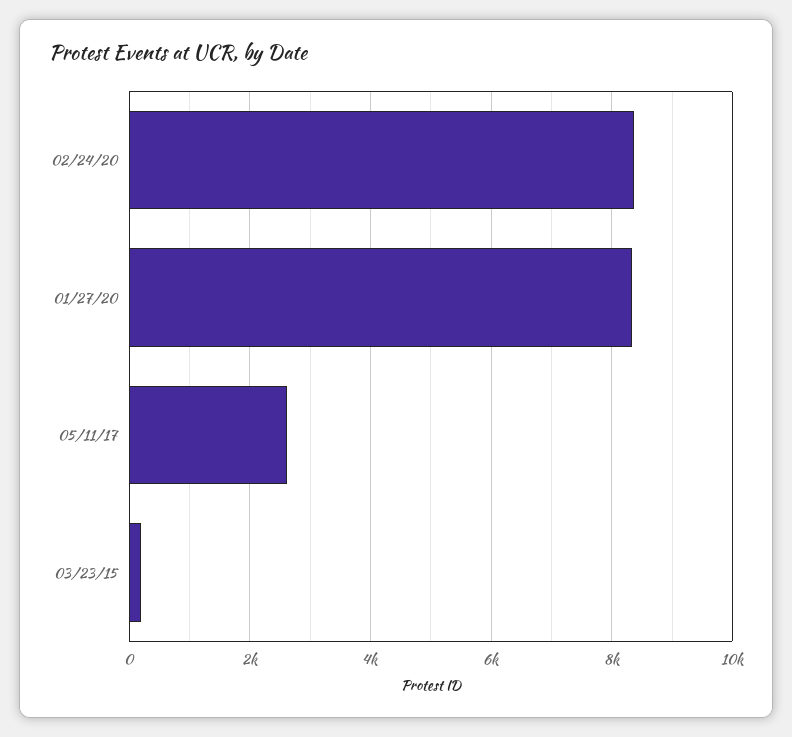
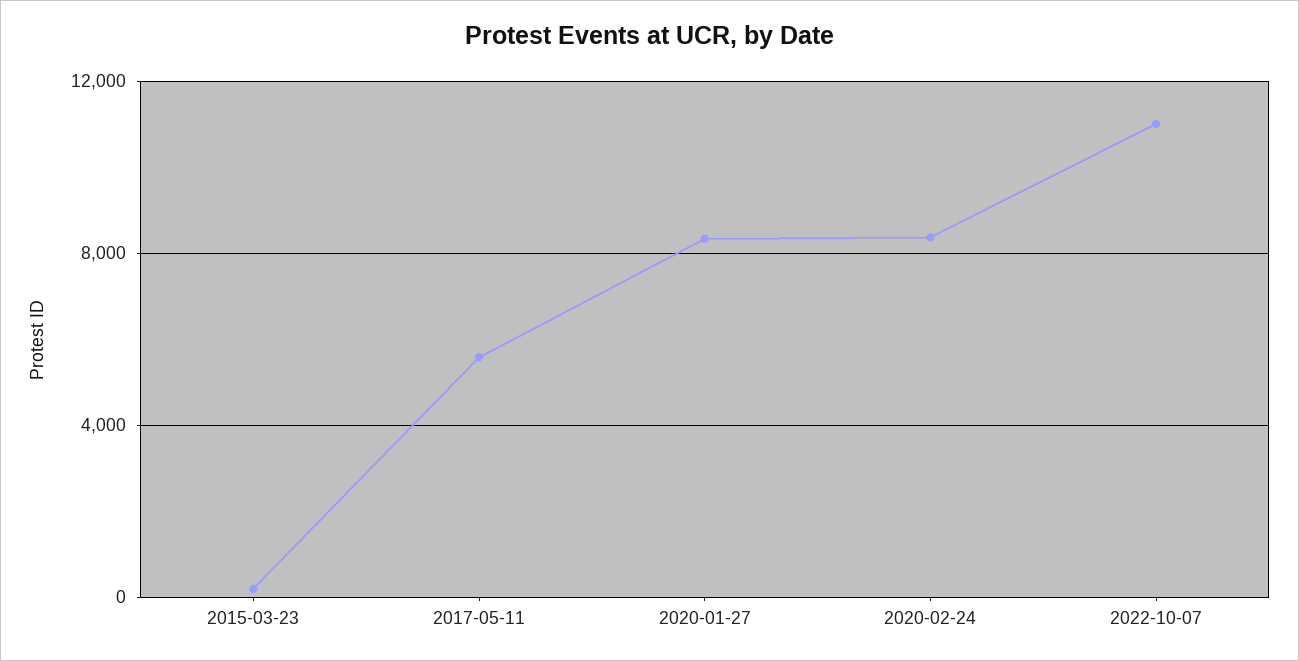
05/11/17: 2600 -> 5500
2022-10-07: none -> 11000

